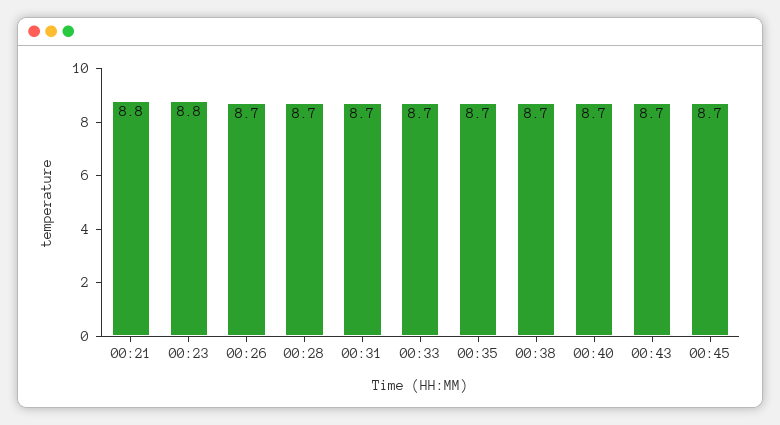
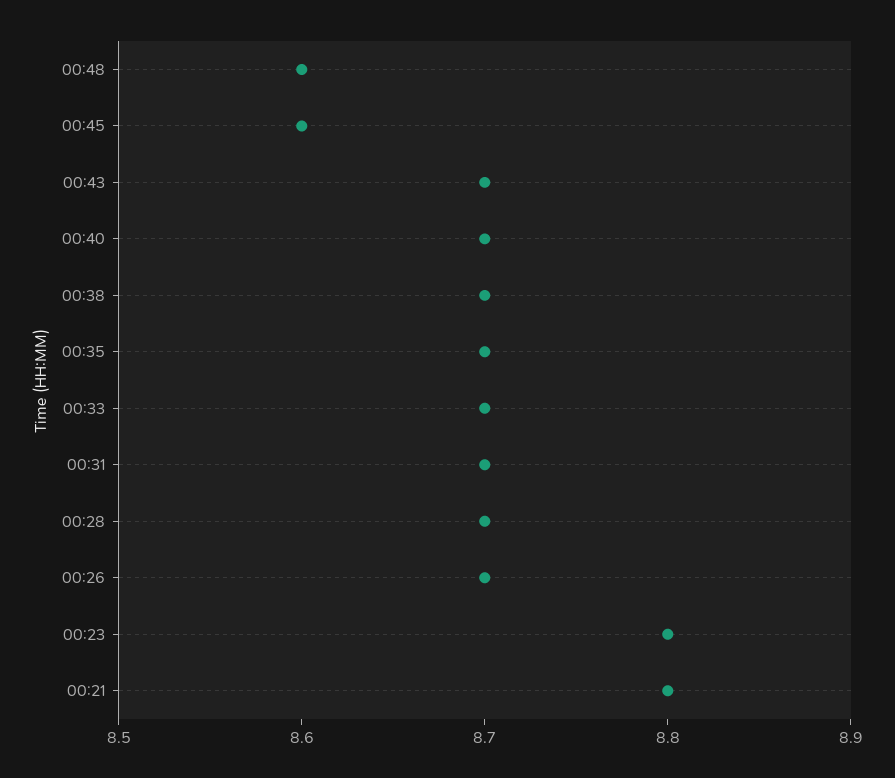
00:45: 8.7 -> 8.6
00:48: none -> 8.6

